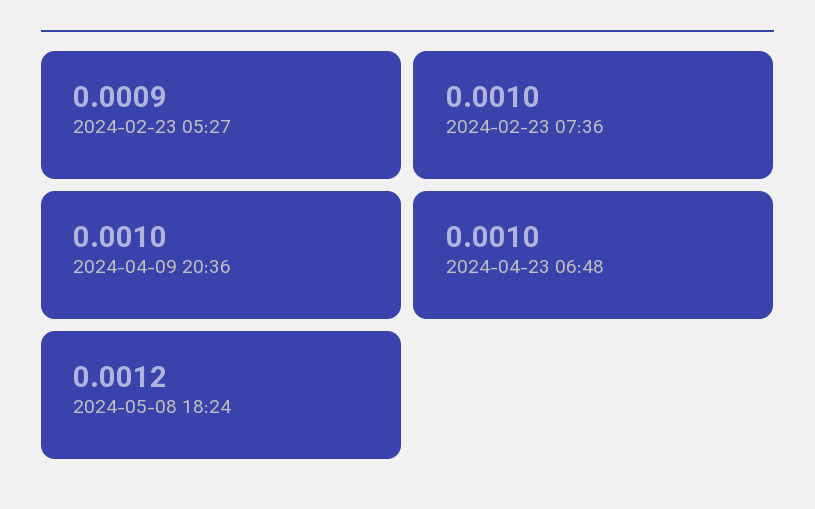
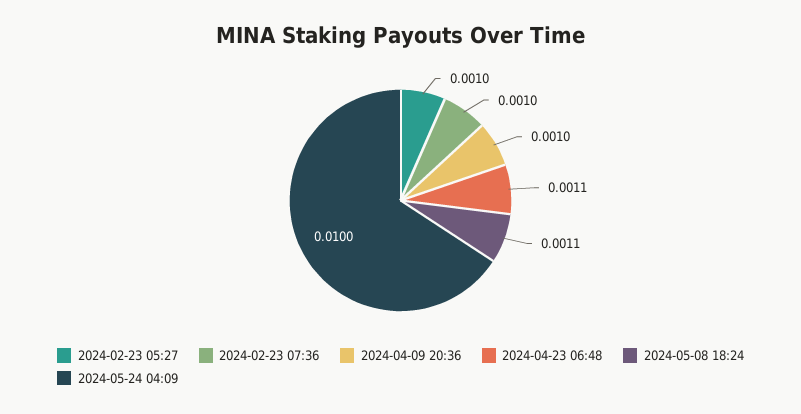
2024-02-23 05:27: 0.0009 -> 0.001
2024-04-23 06:48: 0.001 -> 0.0011
2024-05-08 18:24: 0.0012 -> 0.0011
2024-05-24 04:09: none -> 0.01

